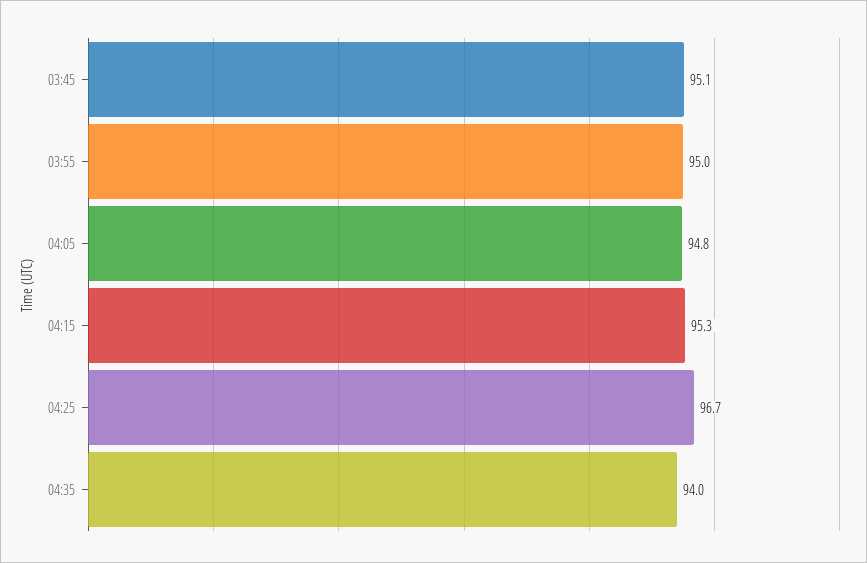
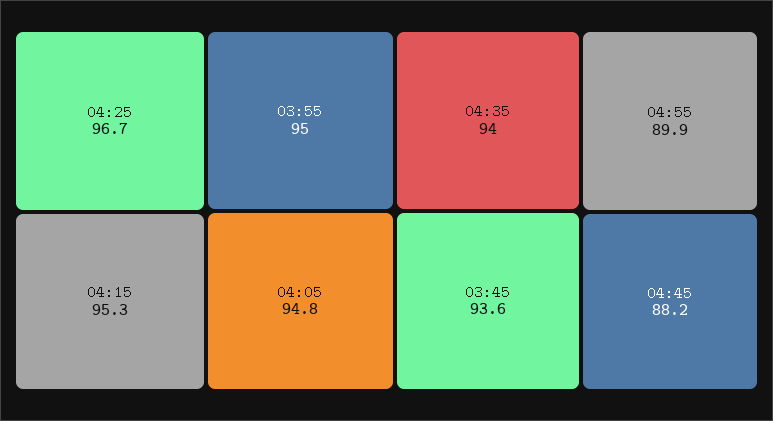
03:45: 95.1 -> 93.6
04:55: none -> 89.9
04:45: none -> 88.2

